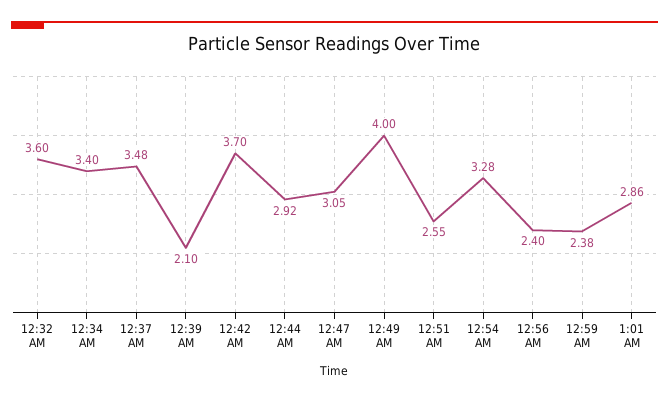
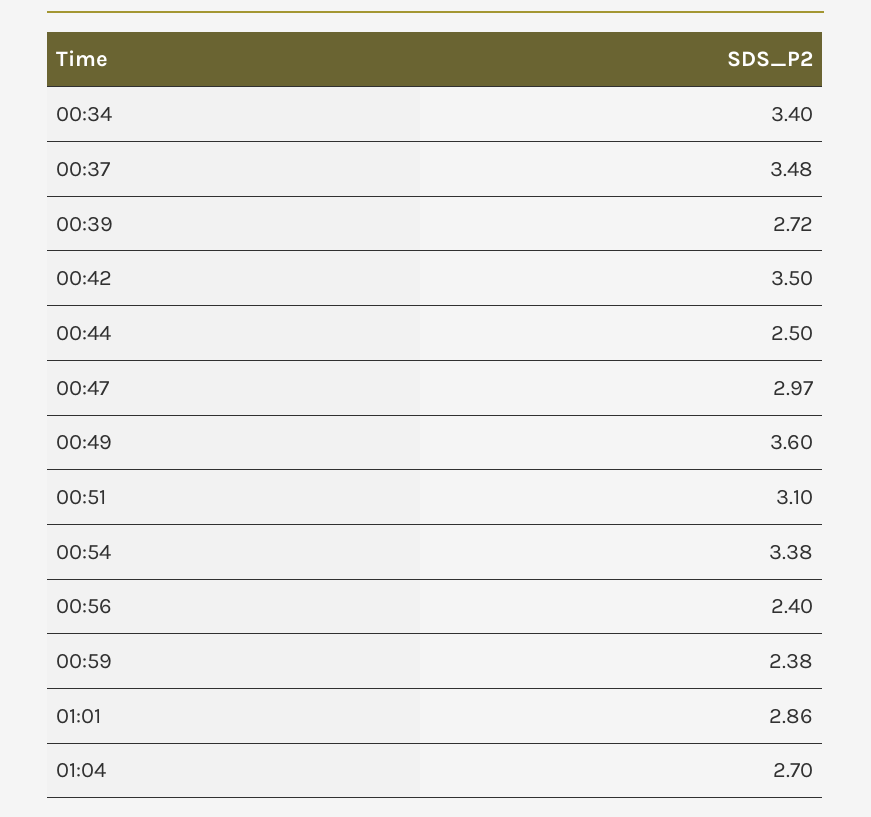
12:32 AM: 3.6 -> none
12:39 AM: 2.1 -> 2.72
12:42 AM: 3.7 -> 3.5
12:44 AM: 2.92 -> 2.5
12:47 AM: 3.05 -> 2.97
12:49 AM: 4 -> 3.6
12:51 AM: 2.55 -> 3.1
12:54 AM: 3.28 -> 3.38
01:04: none -> 2.7

